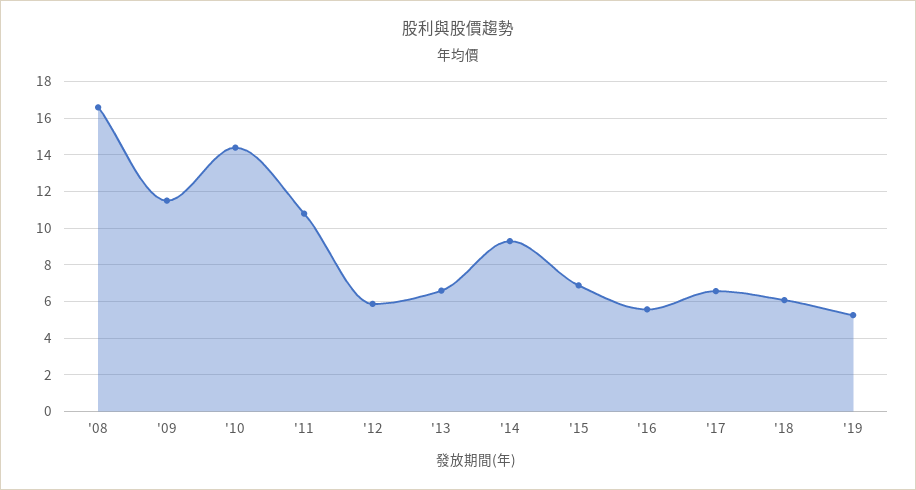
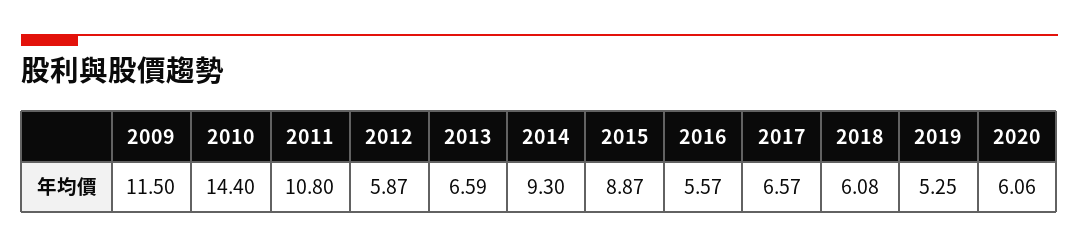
'08: 16.5 -> none
'15: 7 -> 8.87
2020: none -> 6.06

